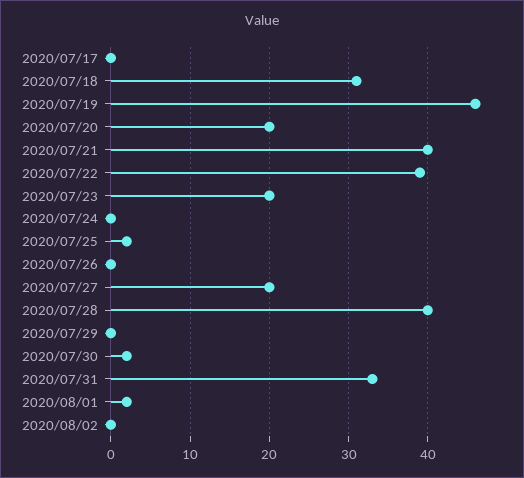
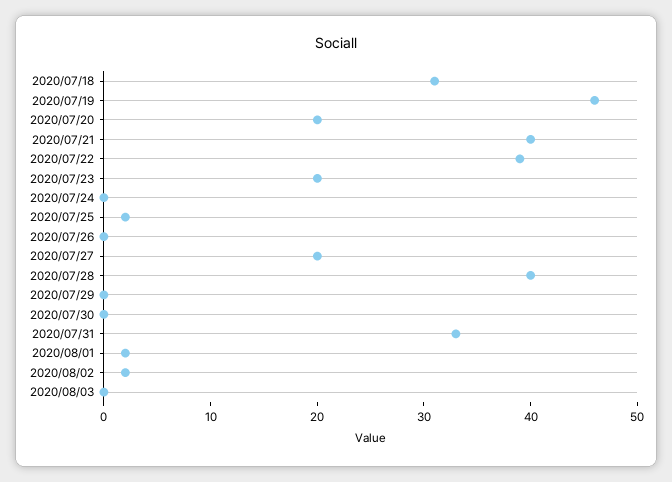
2020/07/17: 0 -> none
2020/07/30: 2 -> 0
2020/08/02: 0 -> 2
2020/08/03: none -> 0

